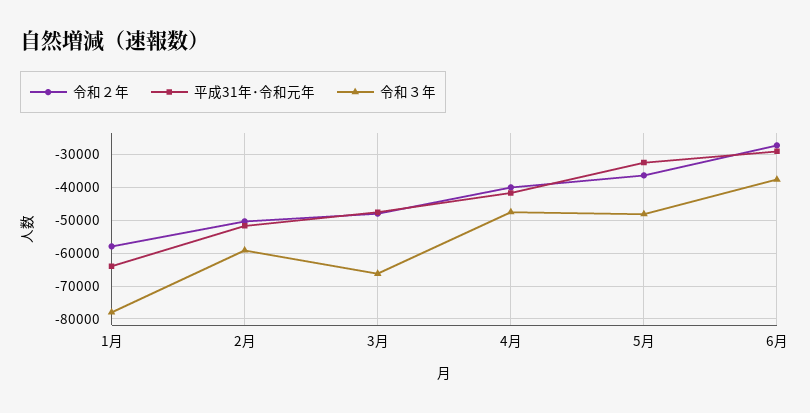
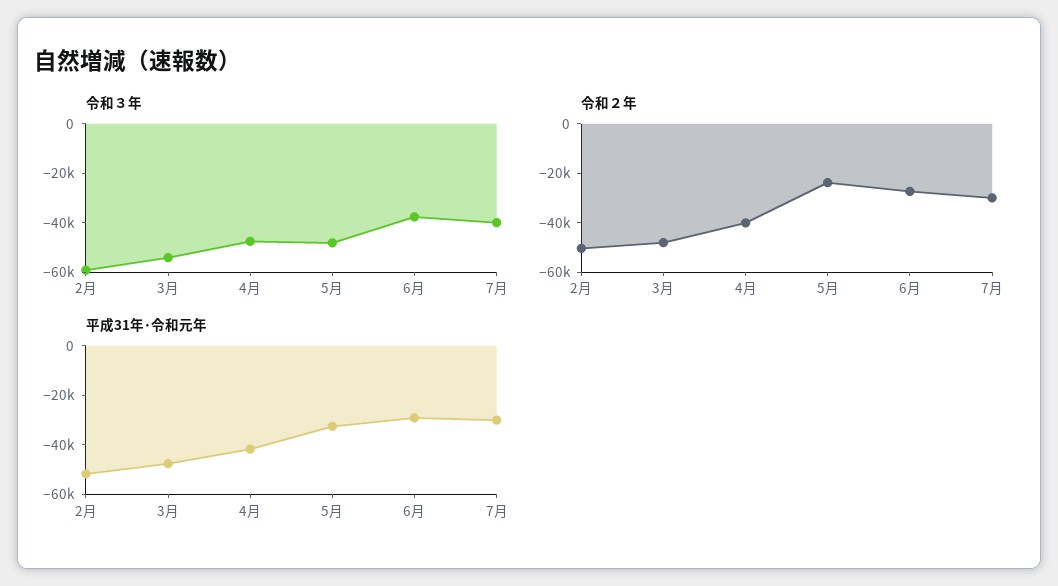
令和２年, 1月: -58000 -> none
平成31年･令和元年, 1月: -64000 -> none
令和３年, 1月: -78000 -> none
令和３年, 3月: -66000 -> -55000
令和２年, 5月: -36000 -> -25000
令和３年, 7月: none -> -40000
令和２年, 7月: none -> -30000
平成31年･令和元年, 7月: none -> -30000

